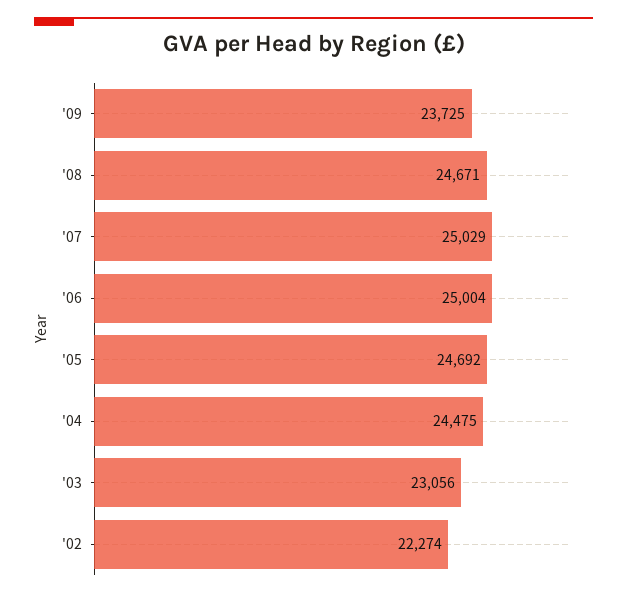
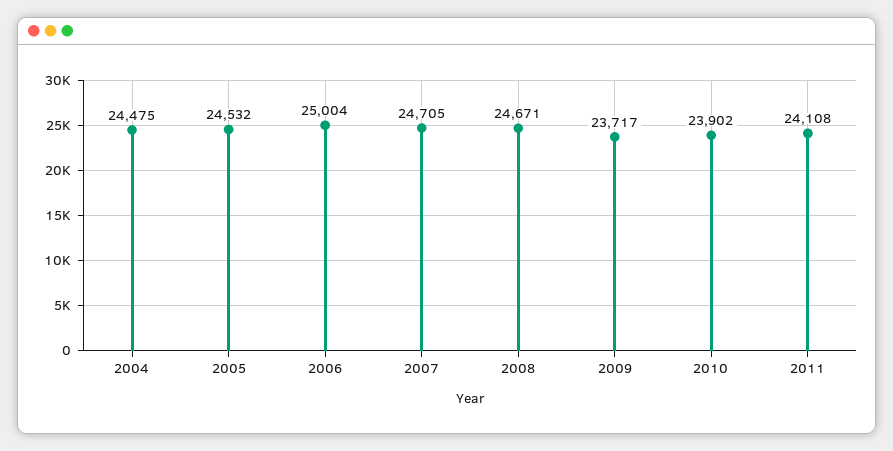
'09: 23725 -> 23717
'07: 25029 -> 24705
'05: 24692 -> 24532
'03: 23056 -> none
'02: 22274 -> none
2010: none -> 23902
2011: none -> 24108

